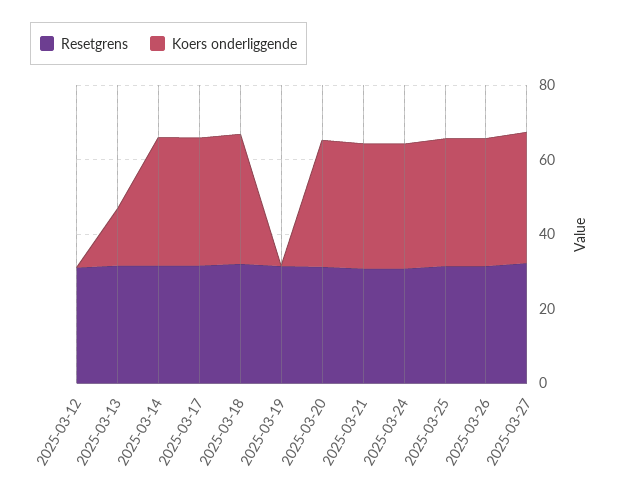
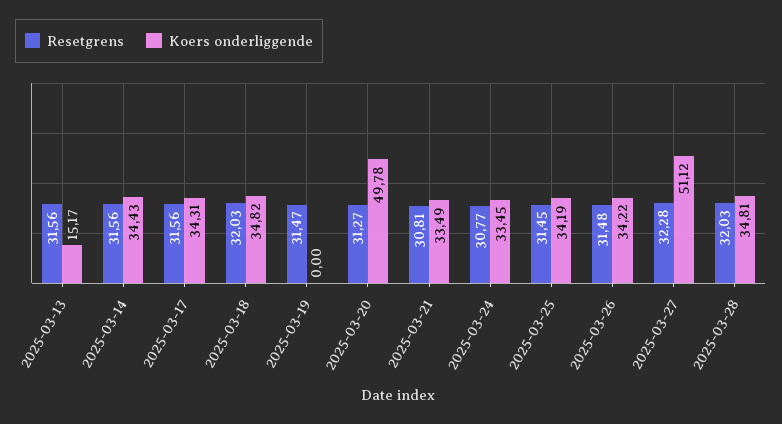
Resetgrens, 2025-03-12: 30 -> none
Koers onderliggende, 2025-03-12: 0 -> none
Koers onderliggende, 2025-03-20: 35 -> 49.78
Koers onderliggende, 2025-03-27: 35 -> 51.12
Resetgrens, 2025-03-28: none -> 32.03
Koers onderliggende, 2025-03-28: none -> 34.81

